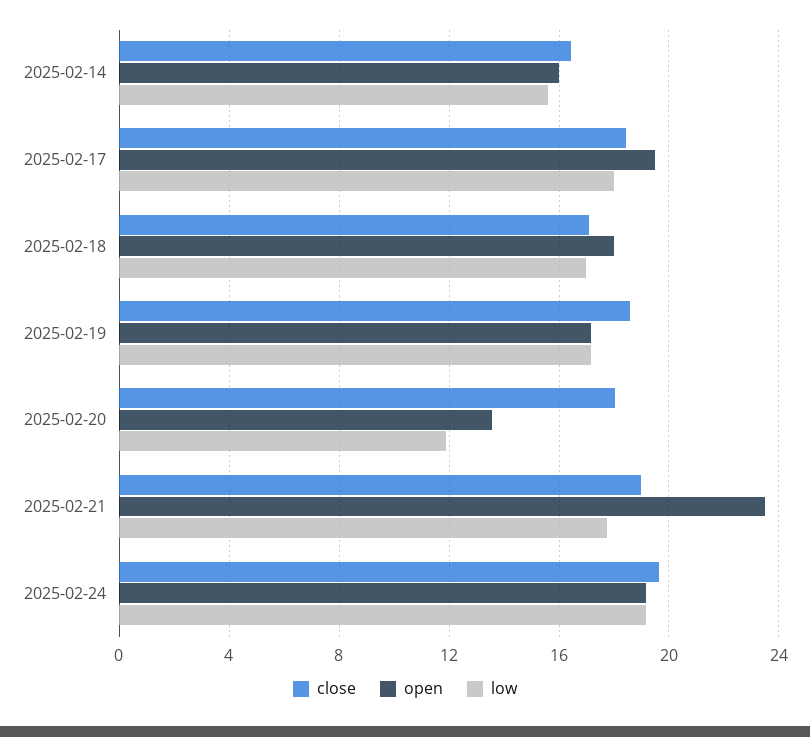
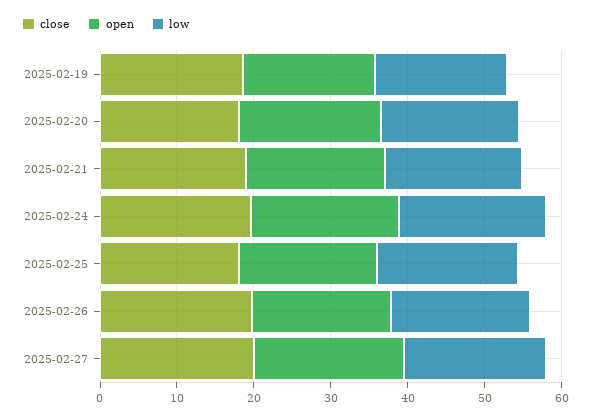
close, 2025-02-14: 16.5 -> none
open, 2025-02-14: 16 -> none
low, 2025-02-14: 15.5 -> none
close, 2025-02-17: 18.5 -> none
open, 2025-02-17: 19.5 -> none
low, 2025-02-17: 18 -> none
close, 2025-02-18: 17 -> none
open, 2025-02-18: 18 -> none
low, 2025-02-18: 17 -> none
open, 2025-02-20: 13.5 -> 18
low, 2025-02-20: 12 -> 18
open, 2025-02-21: 23.5 -> 18
close, 2025-02-25: none -> 18
open, 2025-02-25: none -> 18
low, 2025-02-25: none -> 18
close, 2025-02-26: none -> 20
open, 2025-02-26: none -> 18
low, 2025-02-26: none -> 18
close, 2025-02-27: none -> 20
open, 2025-02-27: none -> 20
low, 2025-02-27: none -> 18

